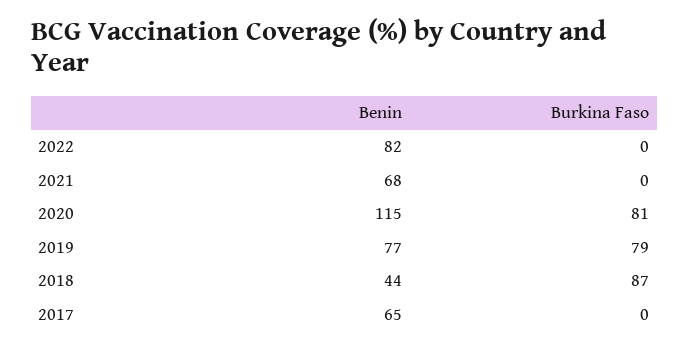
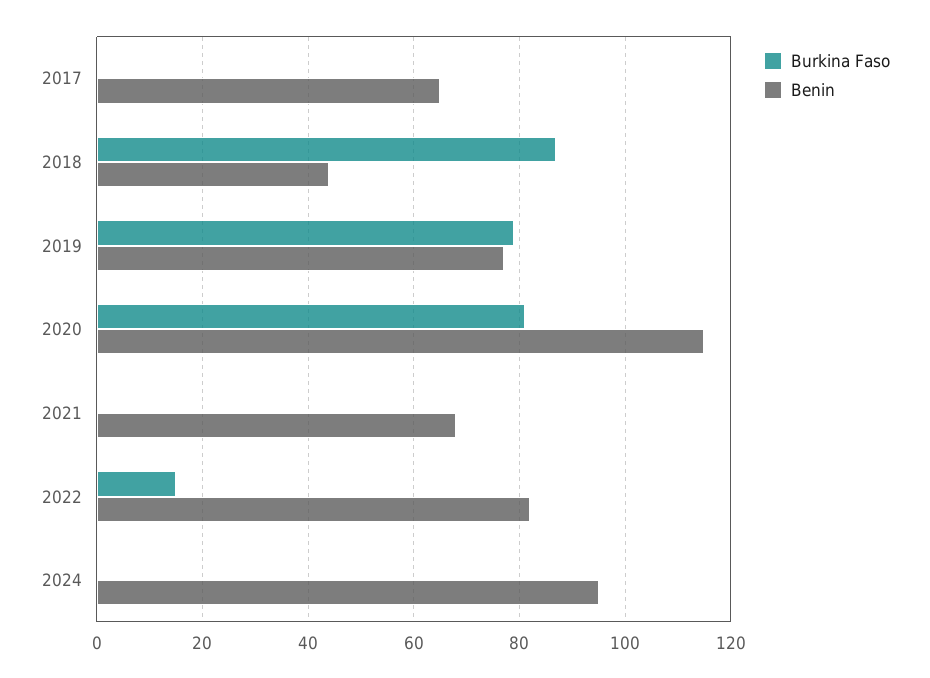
Burkina Faso, 2022: 0 -> 15
Burkina Faso, 2024: none -> 0
Benin, 2024: none -> 95

